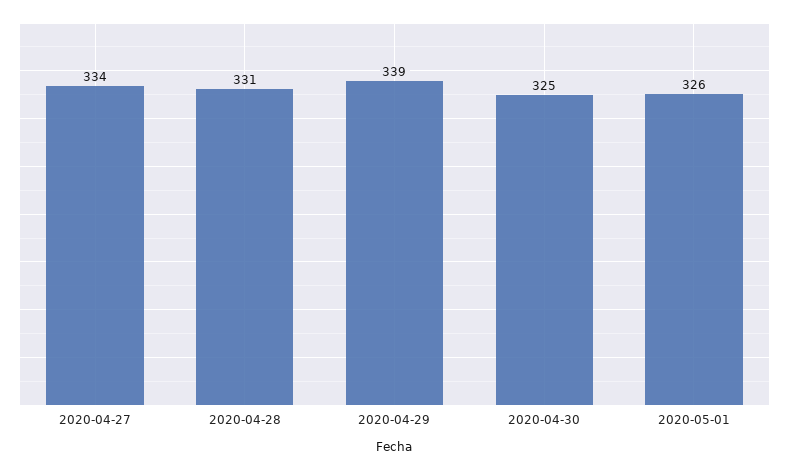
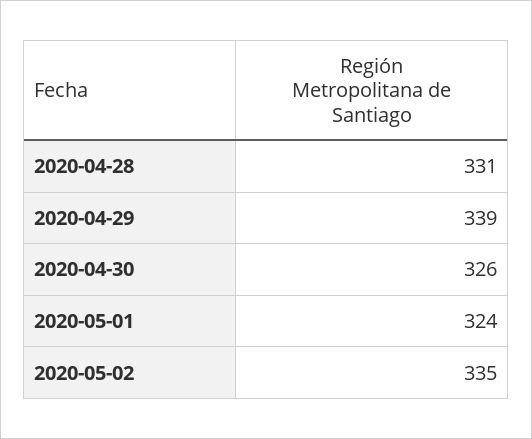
2020-04-27: 334 -> none
2020-04-30: 325 -> 326
2020-05-01: 326 -> 324
2020-05-02: none -> 335

